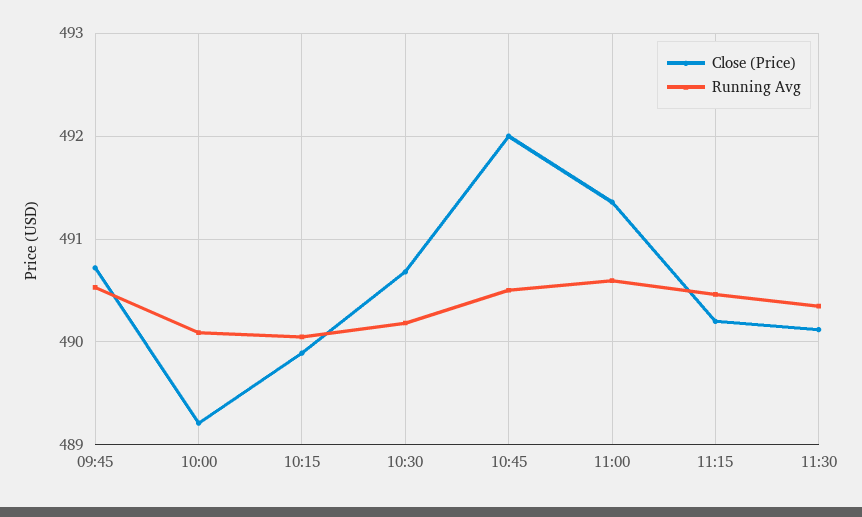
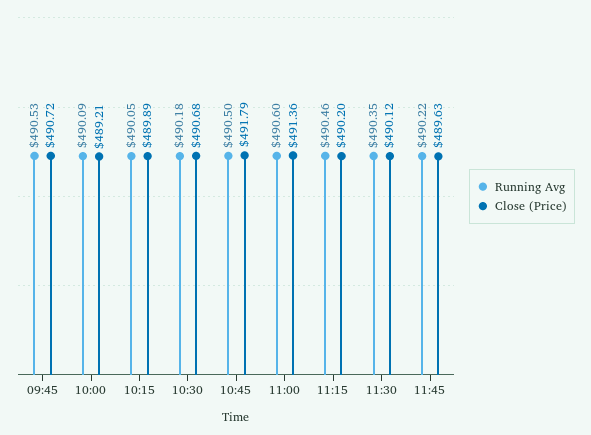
Close (Price), 10:45: 492 -> 491.79
Running Avg, 11:45: none -> 490.22
Close (Price), 11:45: none -> 489.63

